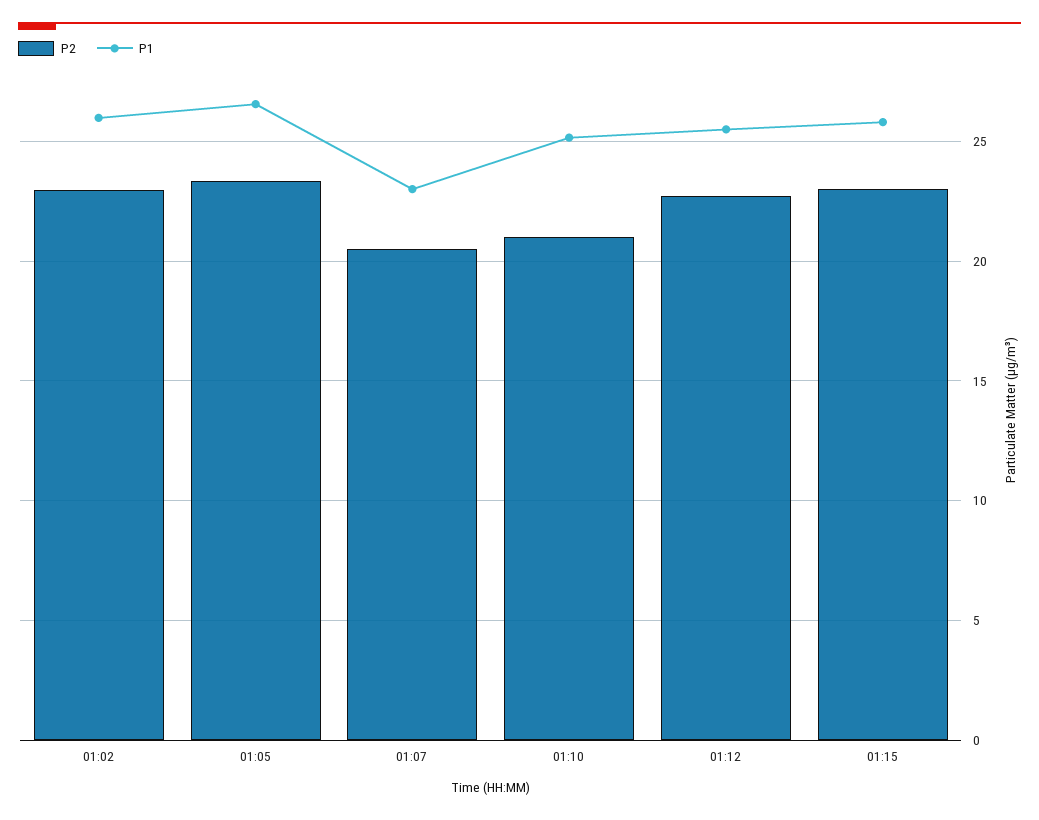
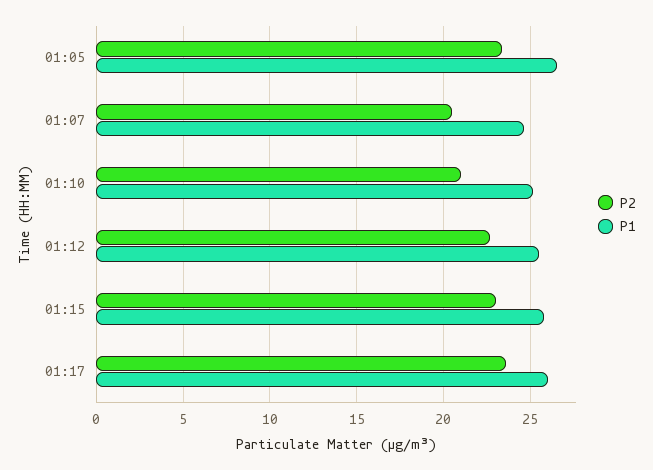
P2, 01:02: 23 -> none
P1, 01:02: 26 -> none
P1, 01:07: 23 -> 24.5
P2, 01:17: none -> 23.5
P1, 01:17: none -> 26

